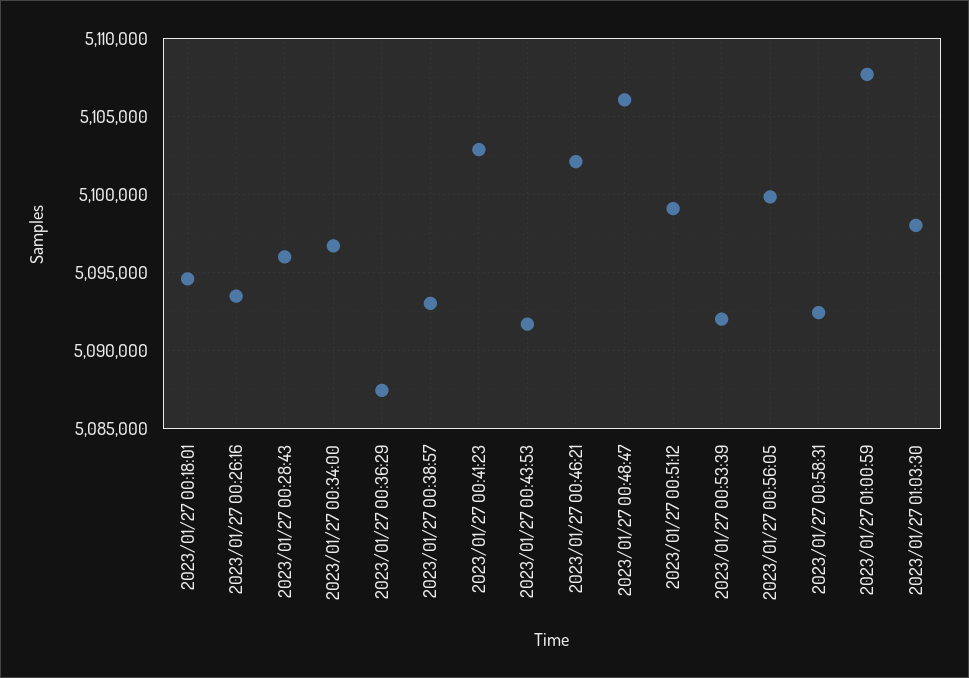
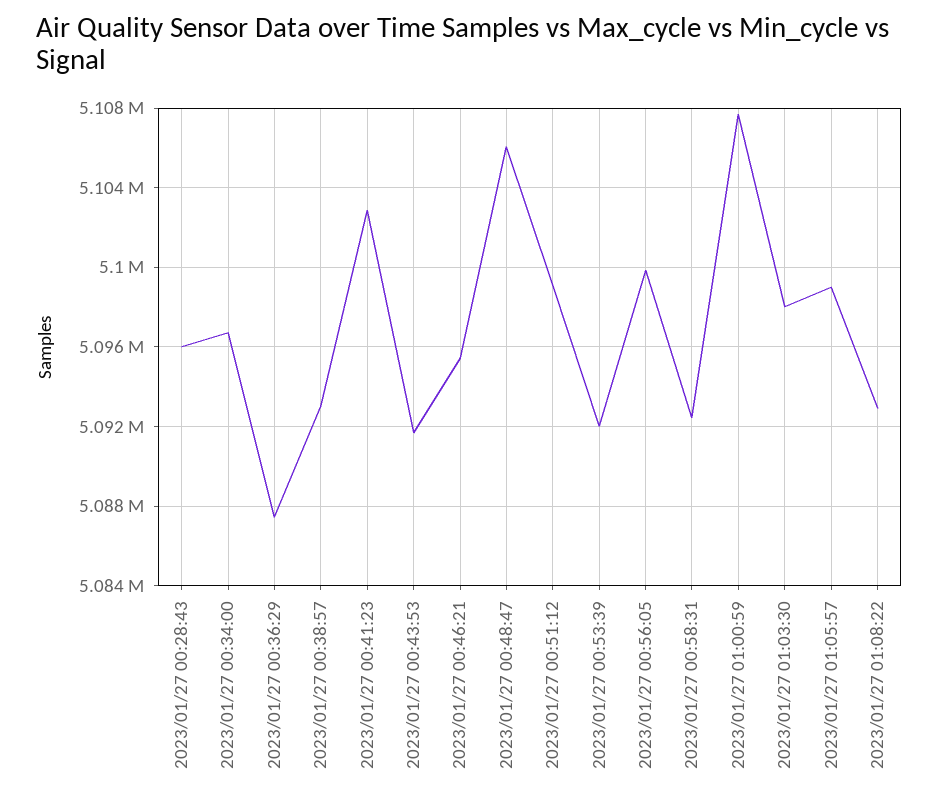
2023/01/27 00:18:01: 5094500 -> none
2023/01/27 00:26:16: 5093500 -> none
2023/01/27 00:46:21: 5102000 -> 5095500
2023/01/27 01:05:57: none -> 5099000
2023/01/27 01:08:22: none -> 5093000

